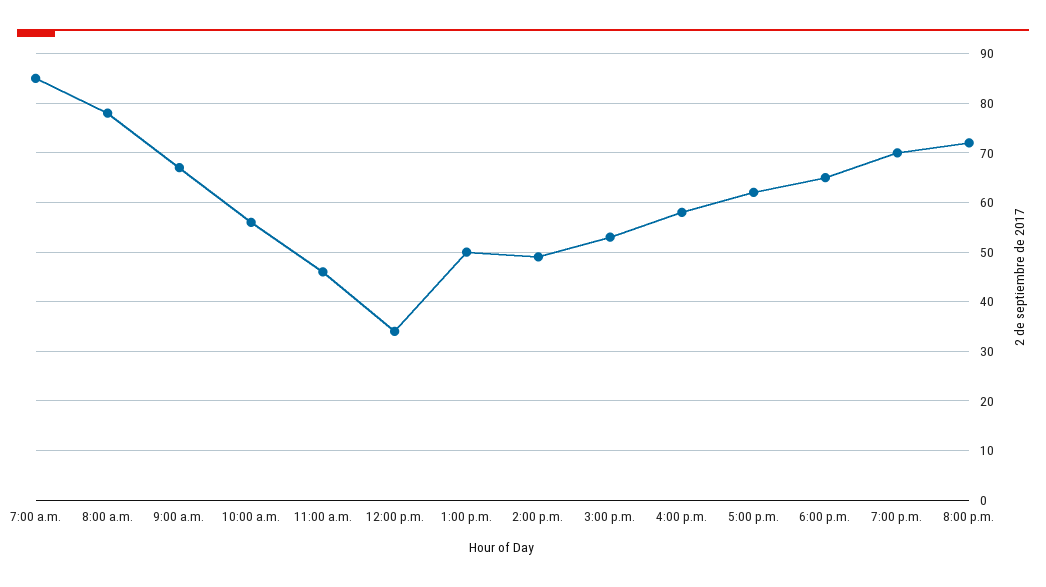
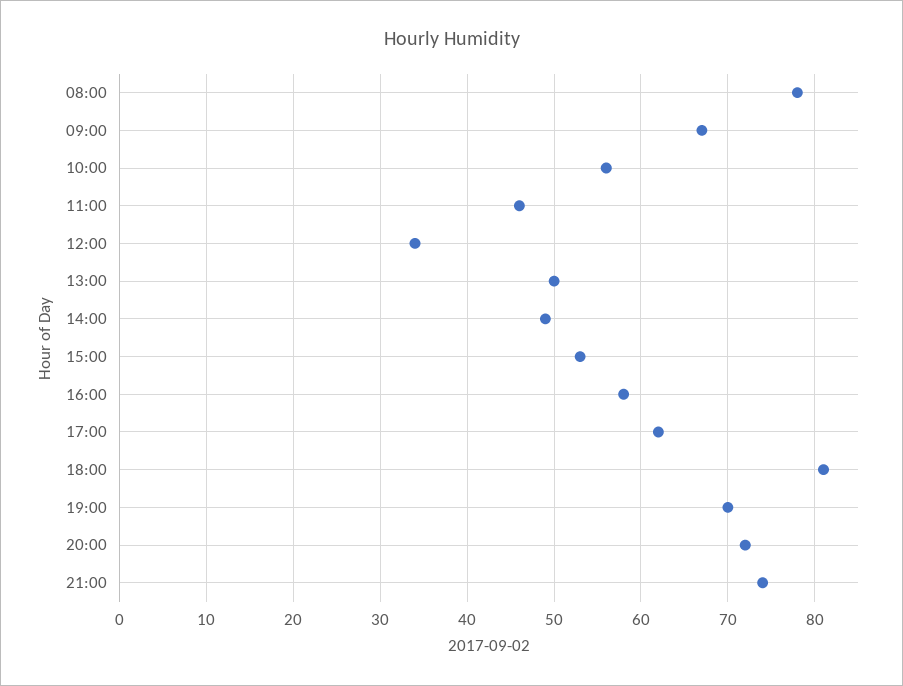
7:00 a.m.: 85 -> none
6:00 p.m.: 65 -> 81
21:00: none -> 74

